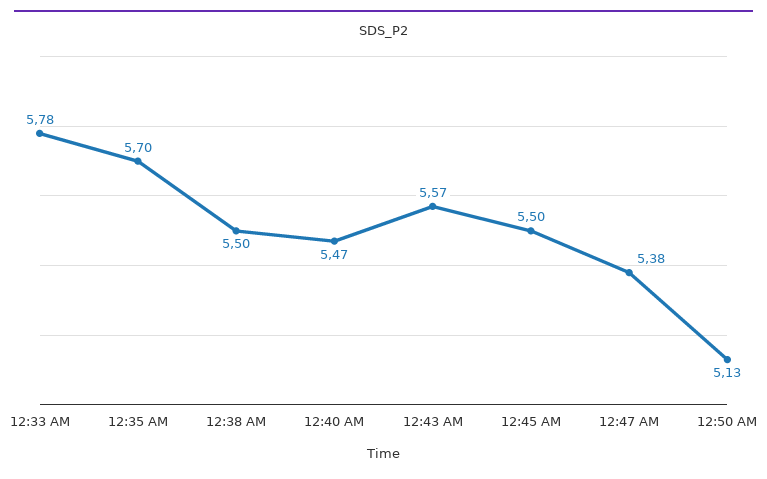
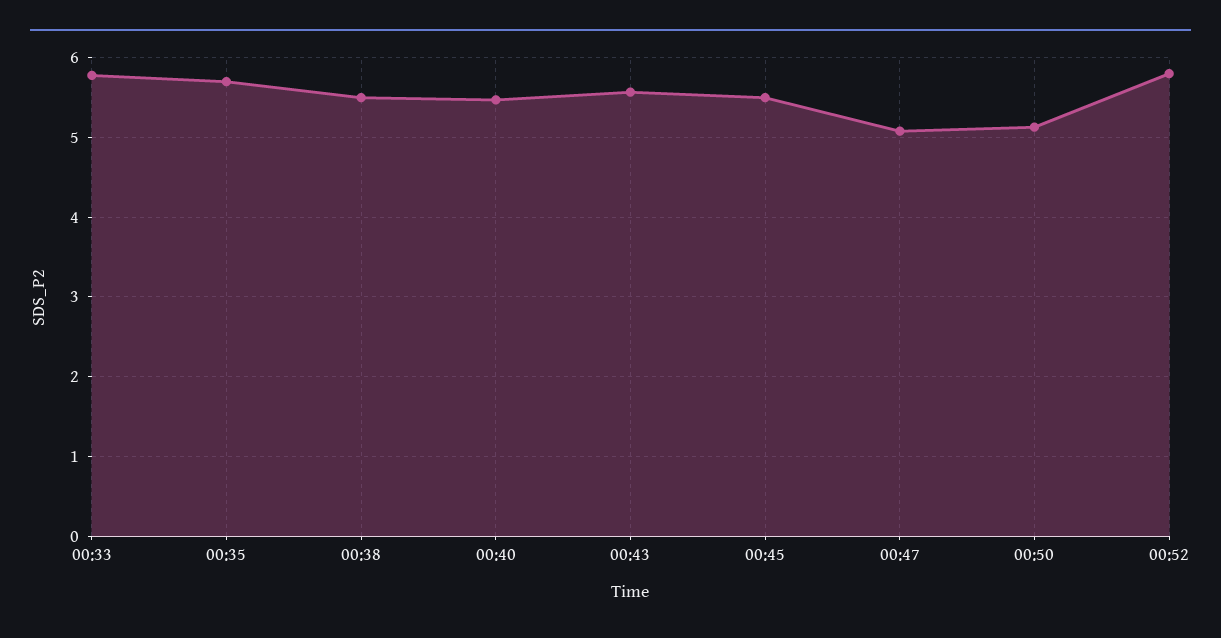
12:47 AM: 5.38 -> 5.1
00:52: none -> 5.8

